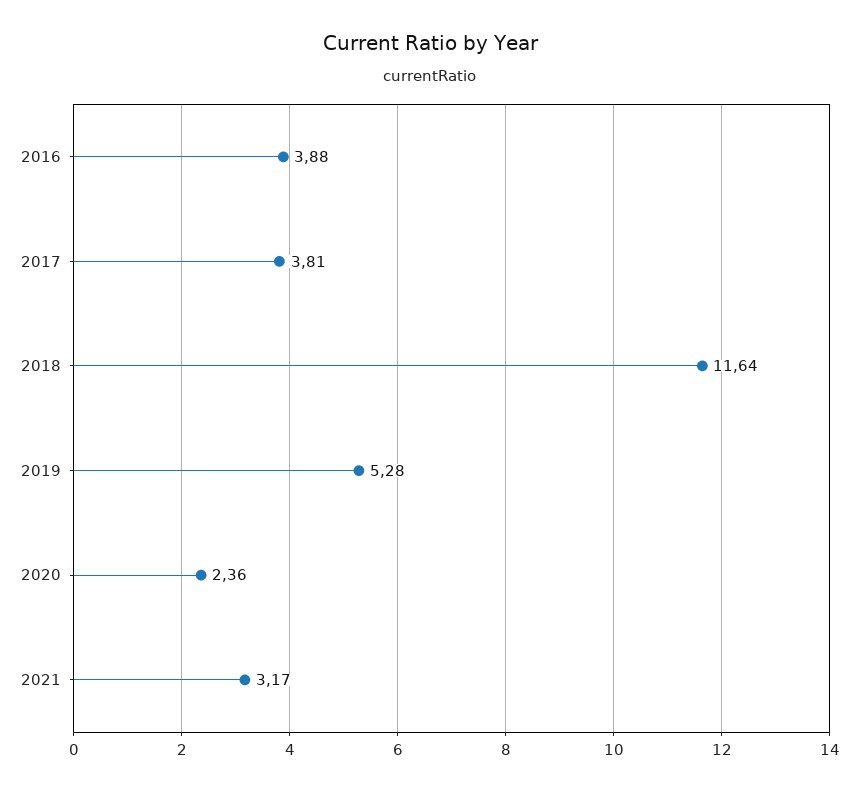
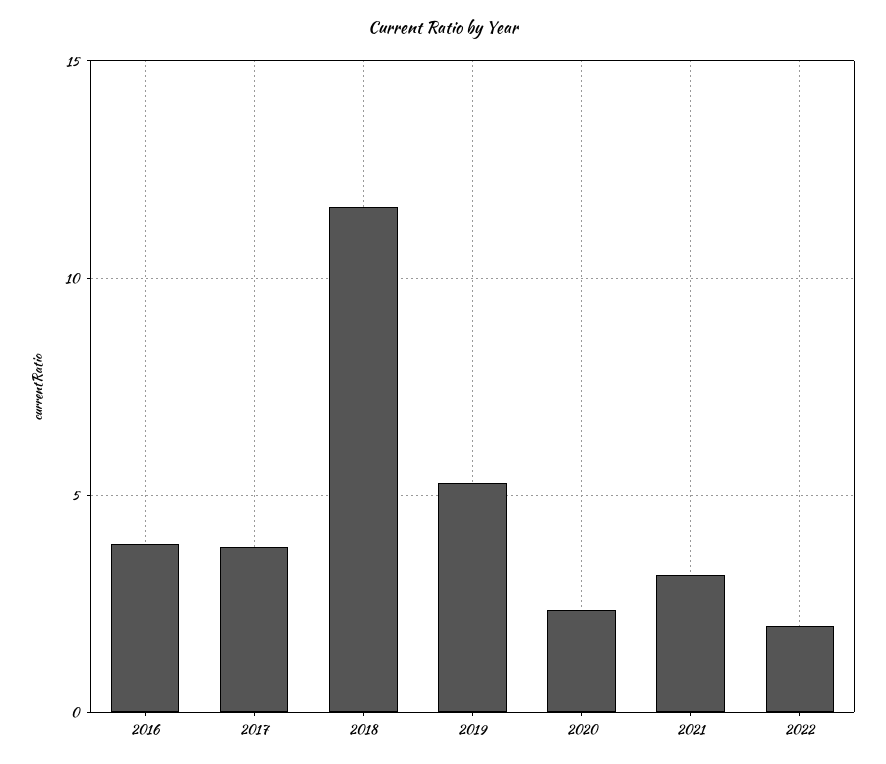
2022: none -> 2

